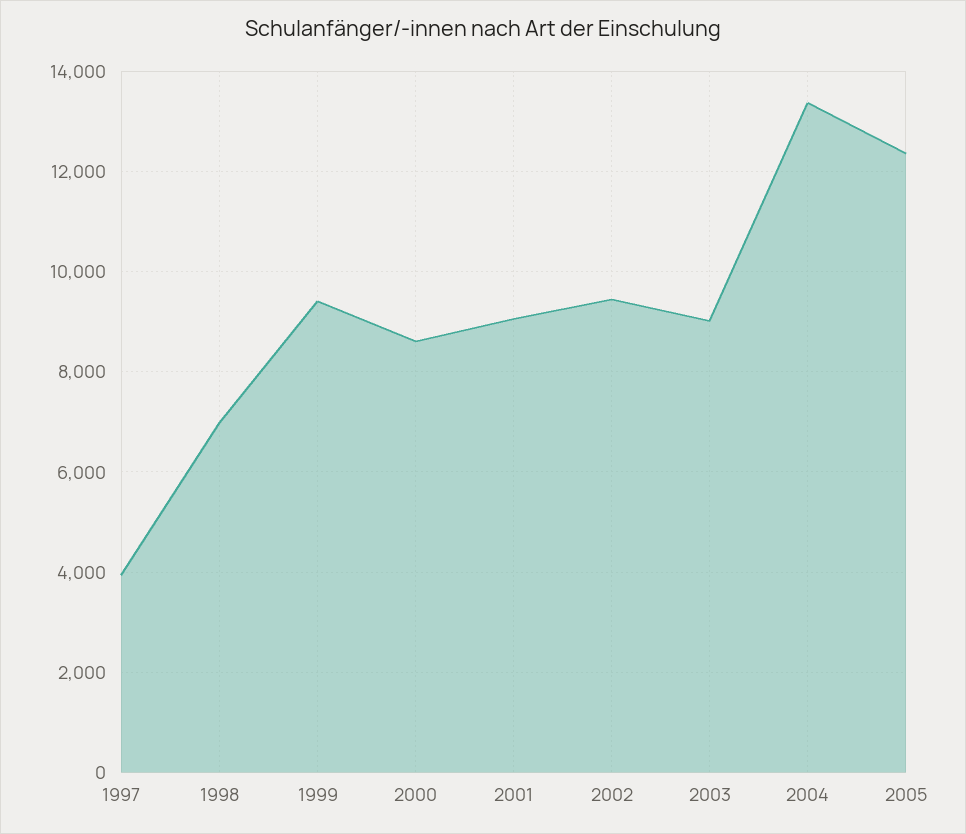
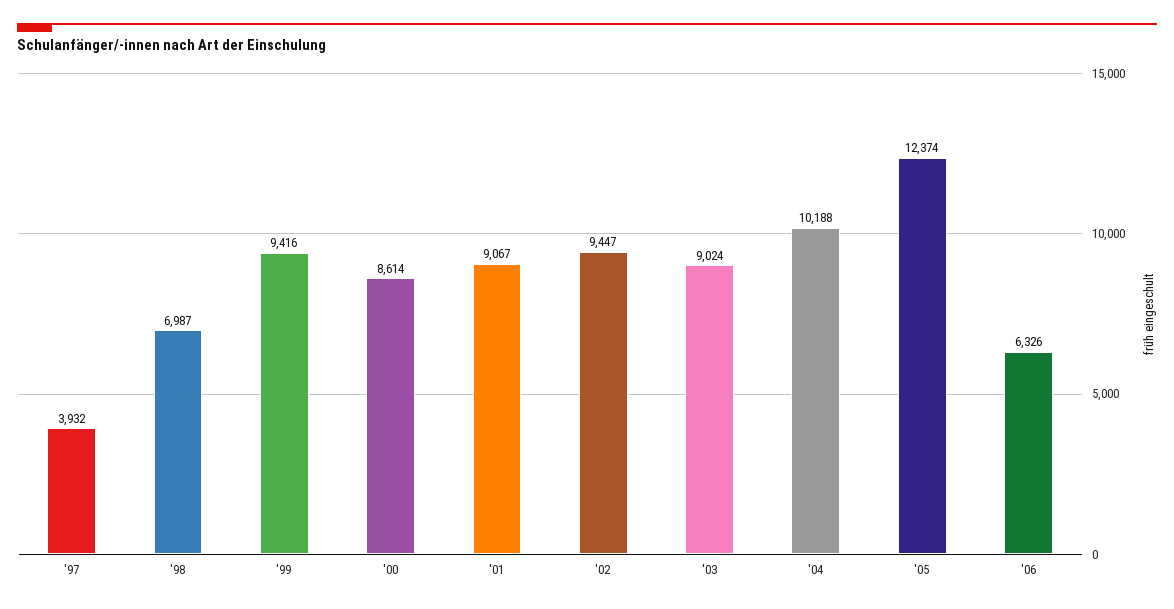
2004: 13400 -> 10188
'06: none -> 6326

